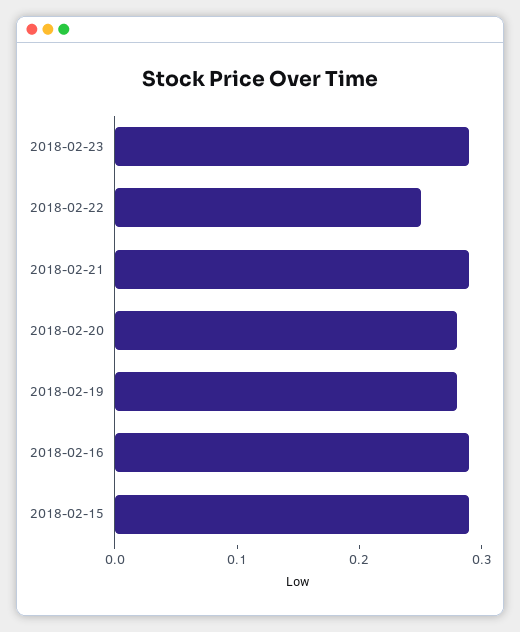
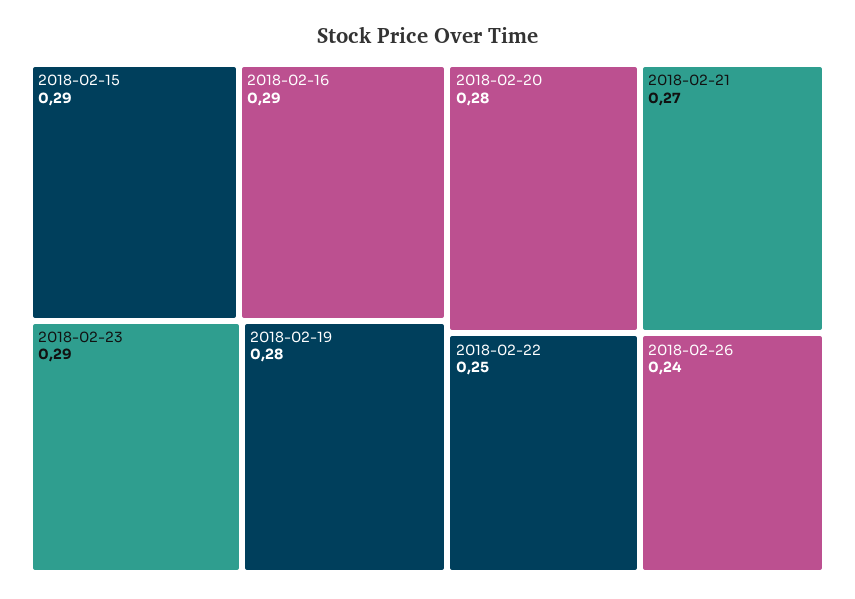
2018-02-21: 0.29 -> 0.27
2018-02-26: none -> 0.24

